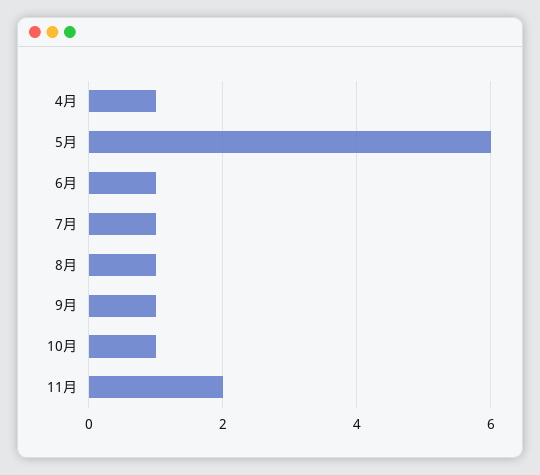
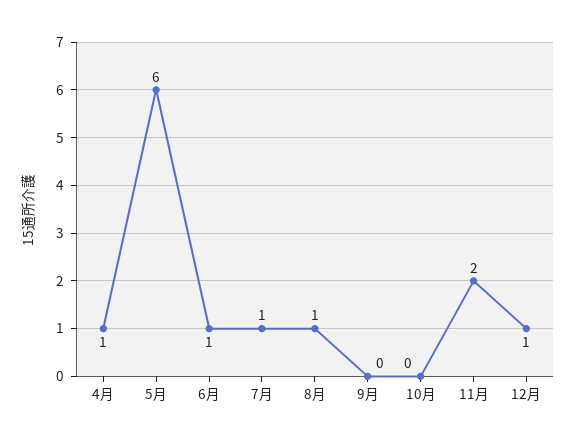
9月: 1 -> 0
10月: 1 -> 0
12月: none -> 1

